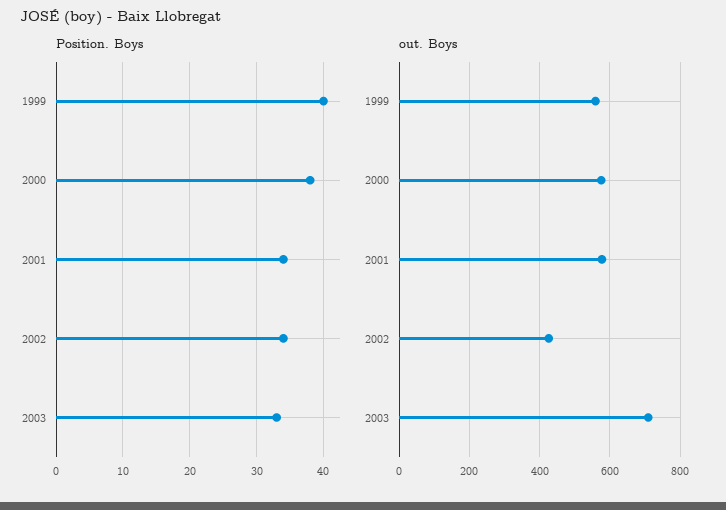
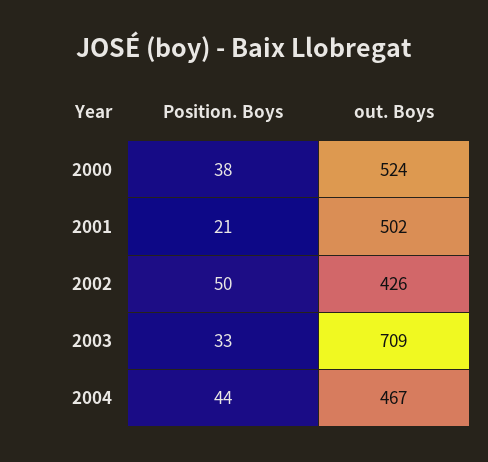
Position. Boys, 1999: 40 -> none
Position. Boys, 2001: 34 -> 21
Position. Boys, 2002: 34 -> 50
out. Boys, 1999: 560 -> none
out. Boys, 2000: 580 -> 524
out. Boys, 2001: 580 -> 502
Position. Boys, 2004: none -> 44
out. Boys, 2004: none -> 467

